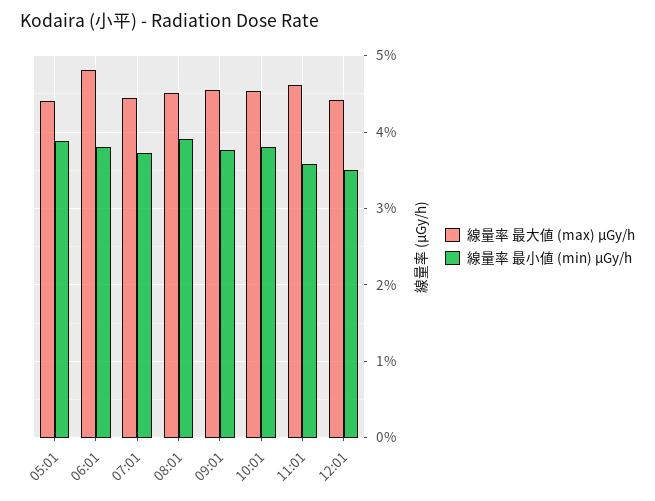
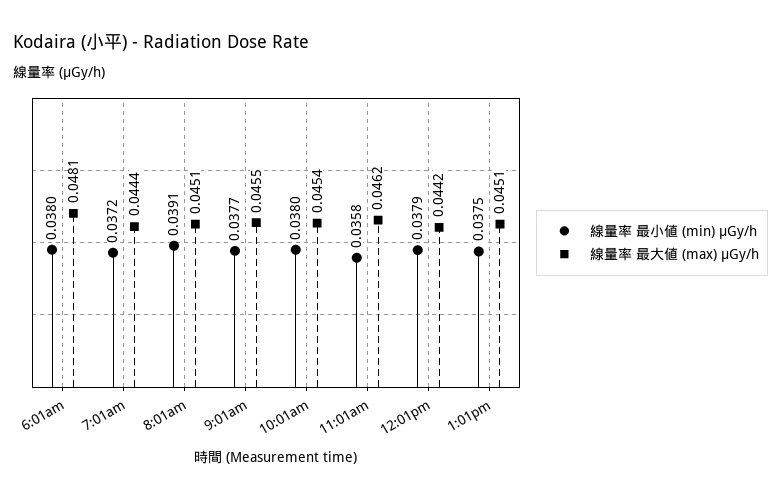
線量率 最大値 (max) μGy/h, 05:01: 0.044 -> none
線量率 最小値 (min) μGy/h, 05:01: 0.039 -> none
線量率 最小値 (min) μGy/h, 12:01: 0.035 -> 0.0379
線量率 最小値 (min) μGy/h, 1:01pm: none -> 0.0375
線量率 最大値 (max) μGy/h, 1:01pm: none -> 0.0451

